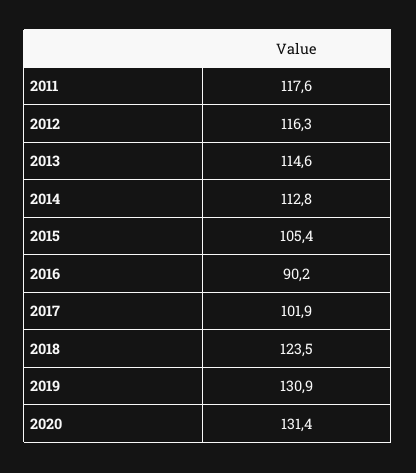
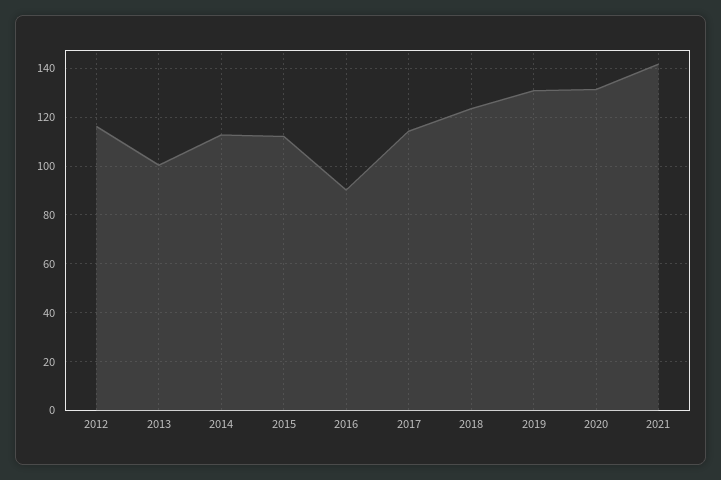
2011: 117.6 -> none
2013: 114.6 -> 100
2015: 105.4 -> 112.5
2017: 101.9 -> 115
2021: none -> 142.5

